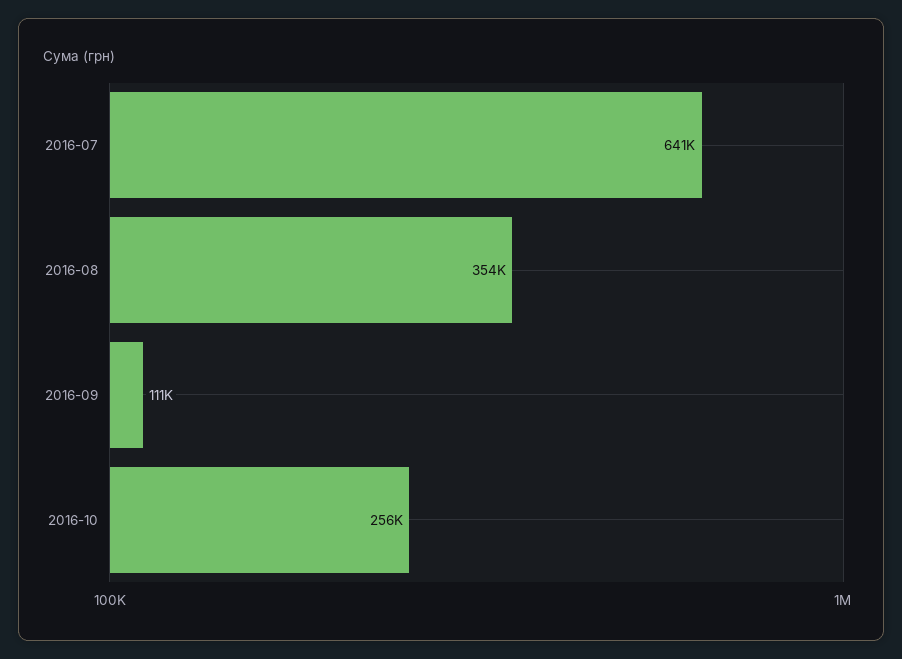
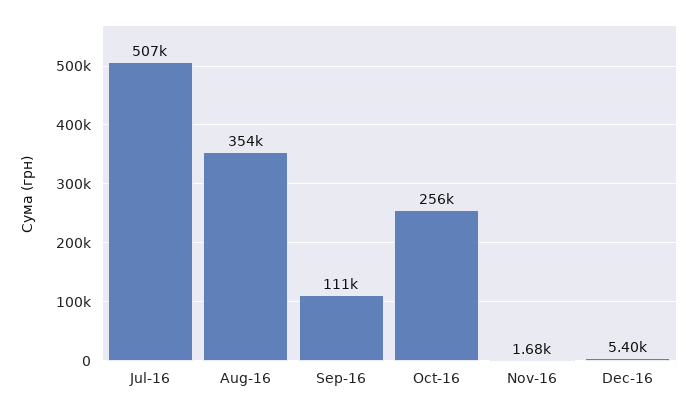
2016-07: 641000 -> 507000
Nov-16: none -> 1680
Dec-16: none -> 5400

